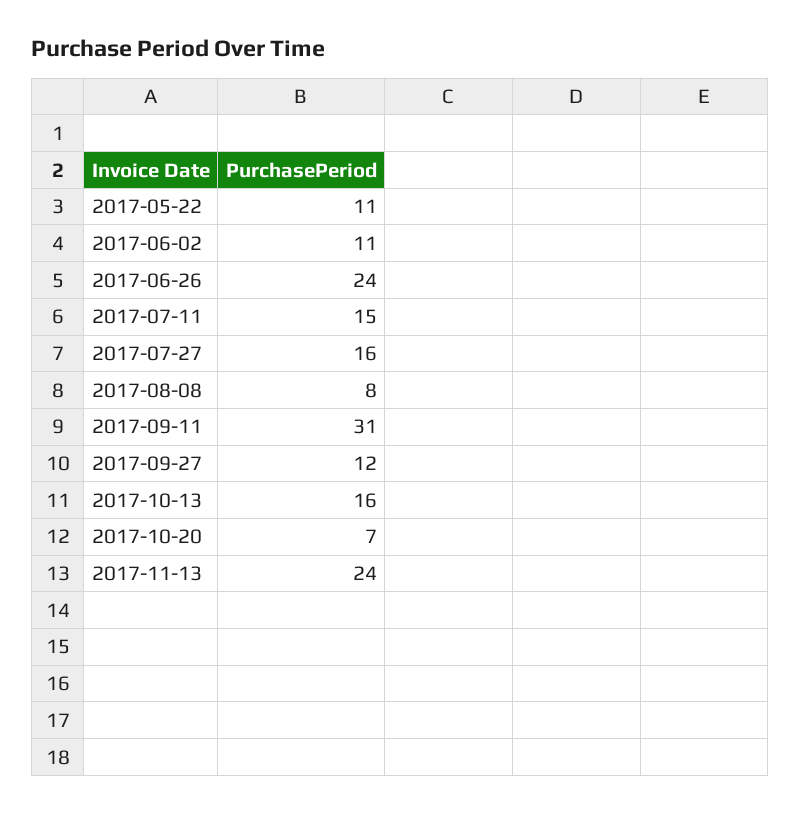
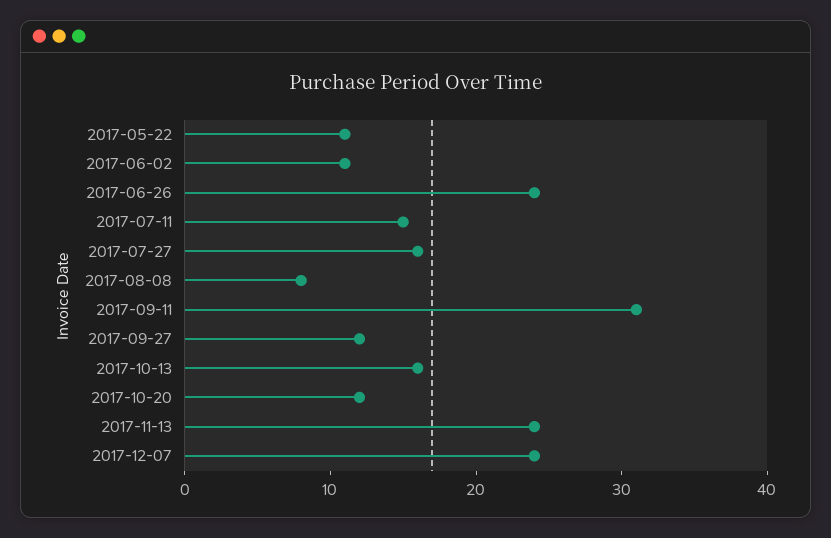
2017-10-20: 7 -> 12
2017-12-07: none -> 24

